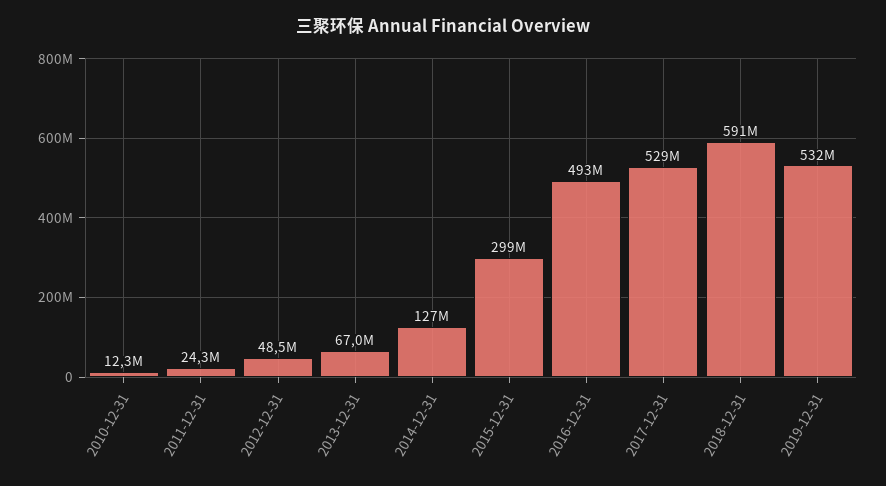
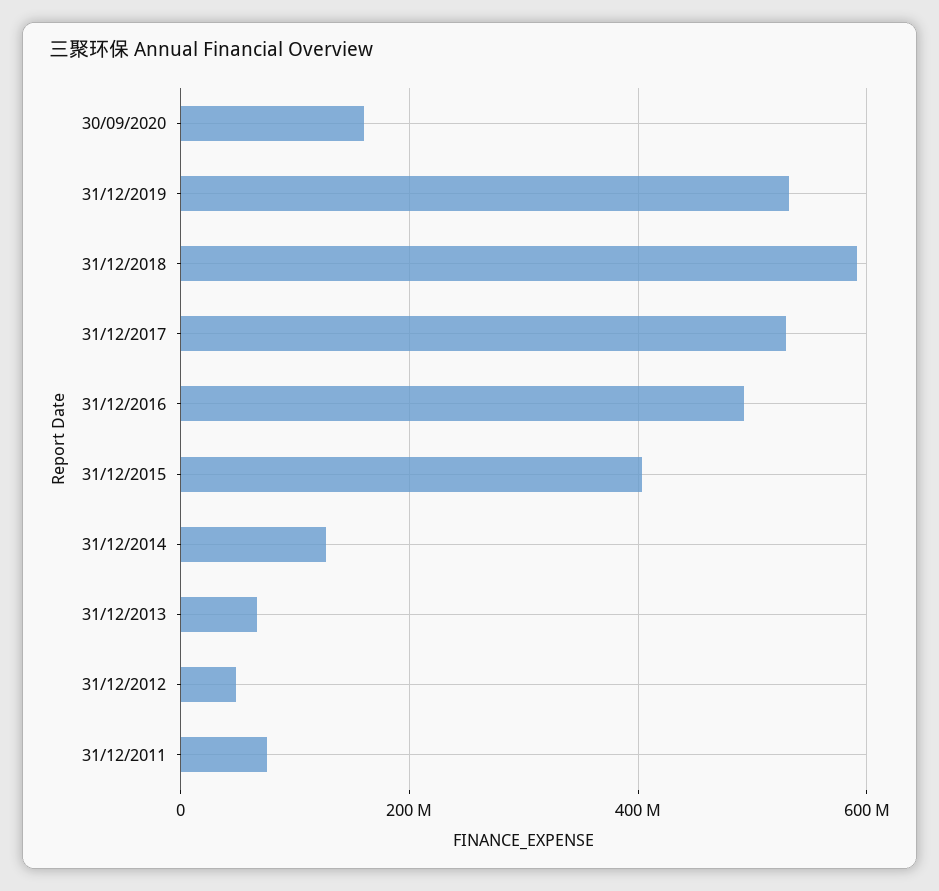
2010-12-31: 12300000 -> none
2011-12-31: 24300000 -> 80000000
2015-12-31: 299000000 -> 400000000
30/09/2020: none -> 160000000

